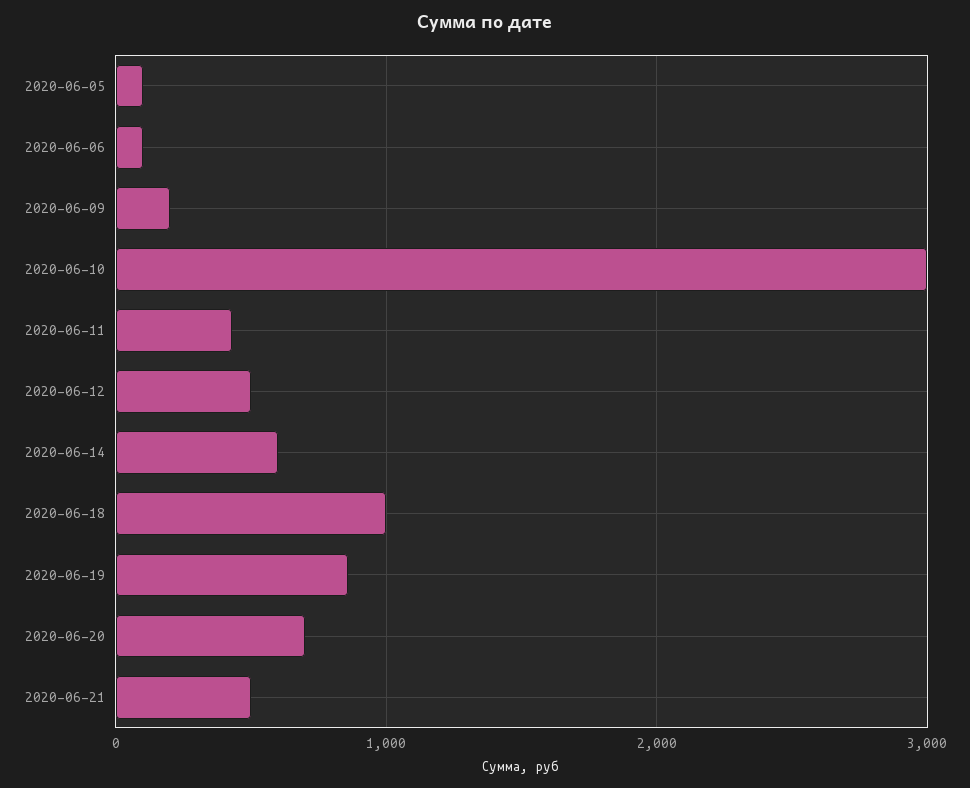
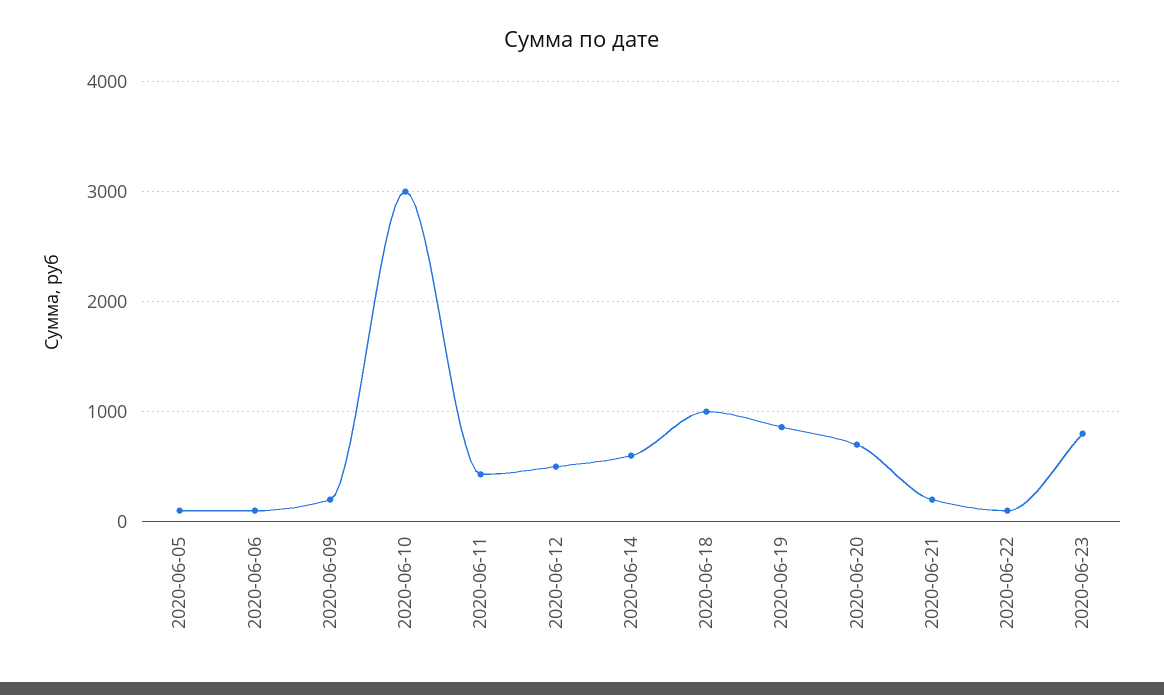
2020-06-21: 500 -> 200
2020-06-22: none -> 100
2020-06-23: none -> 800

